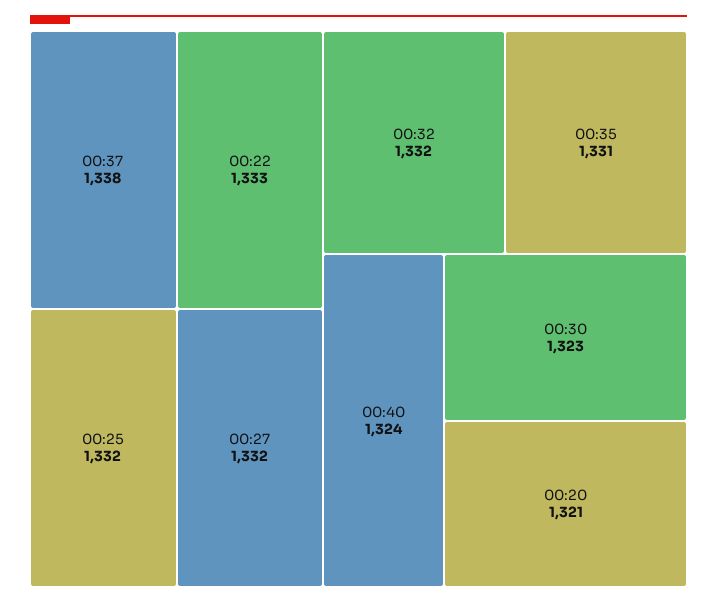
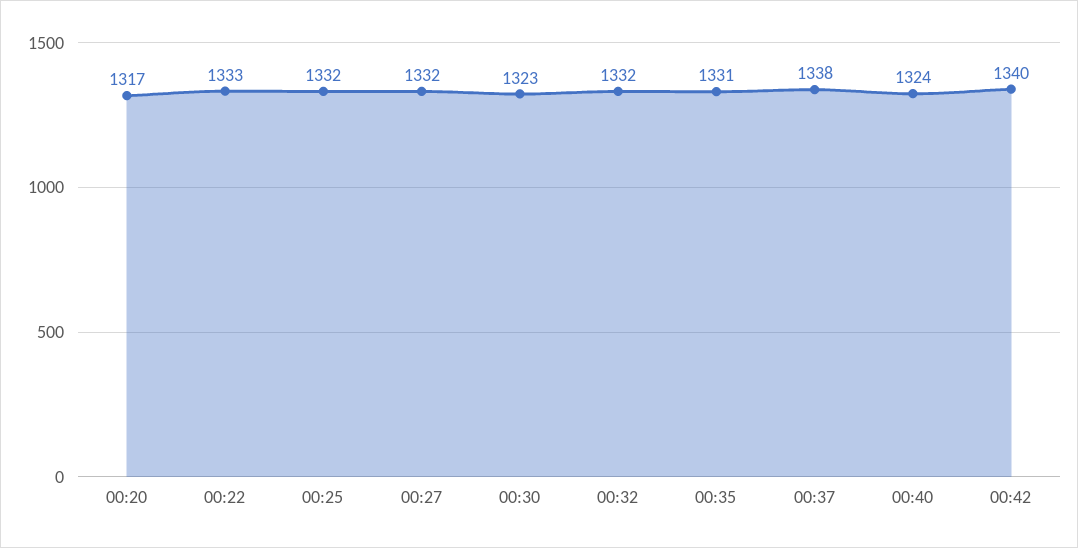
00:20: 1321 -> 1317
00:42: none -> 1340

